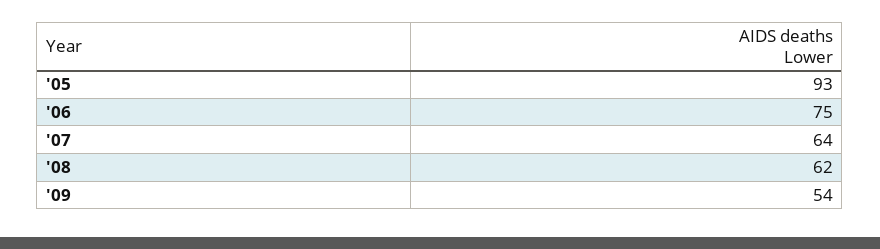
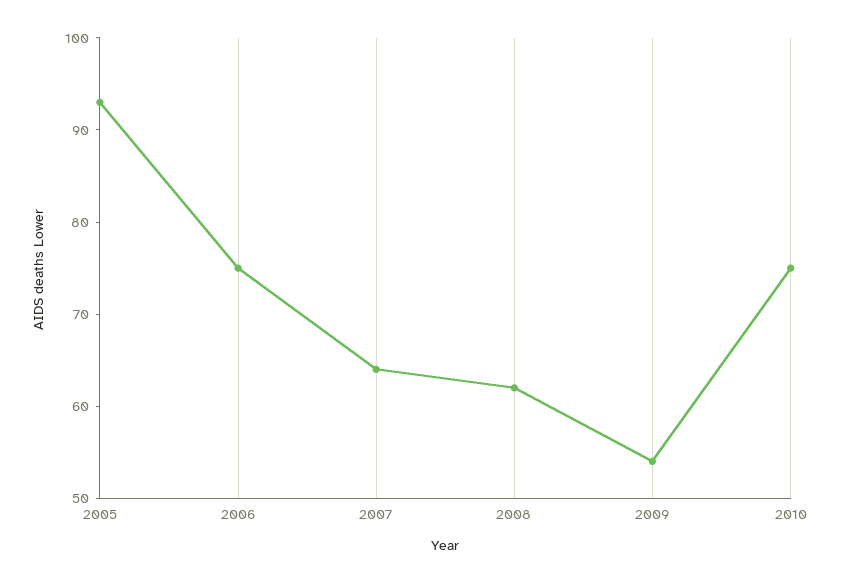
2010: none -> 75

